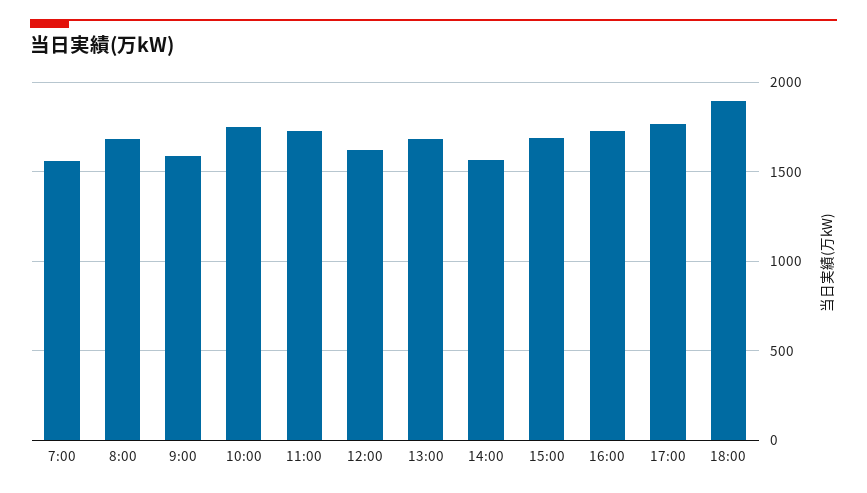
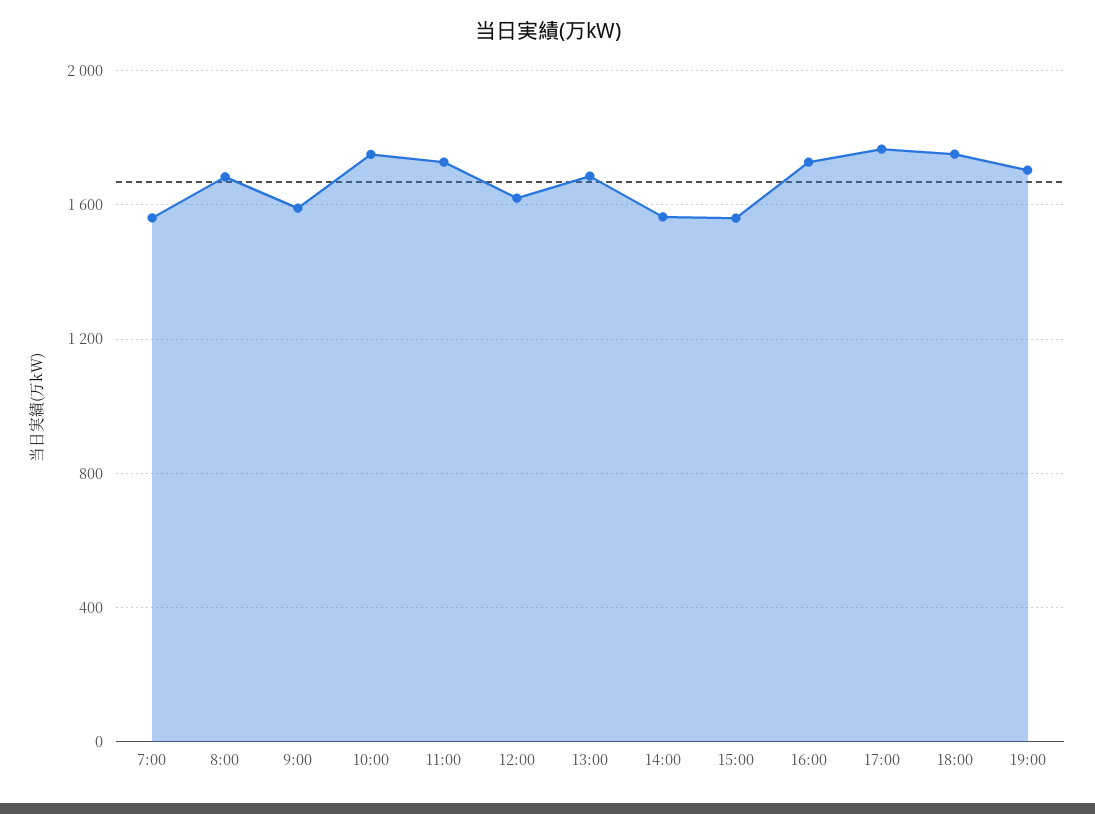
15:00: 1700 -> 1550
18:00: 1900 -> 1750
19:00: none -> 1700

